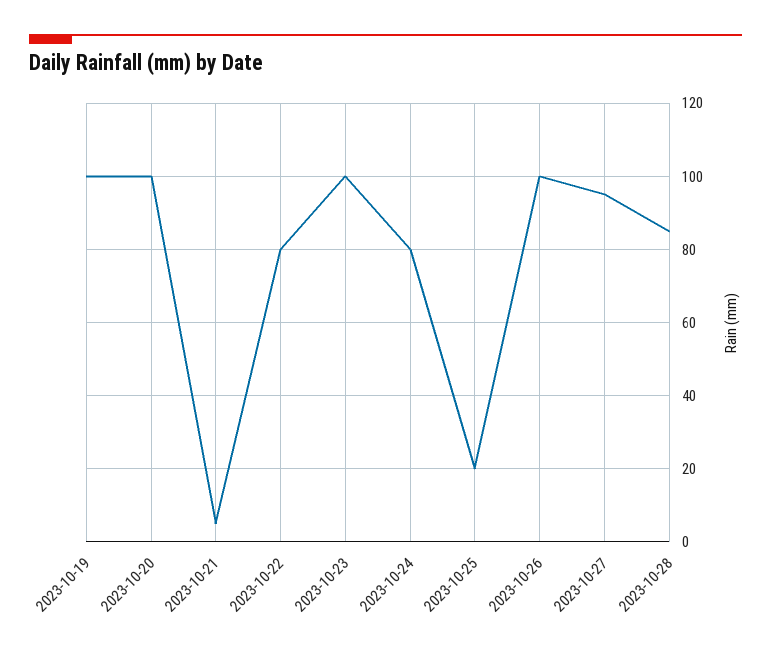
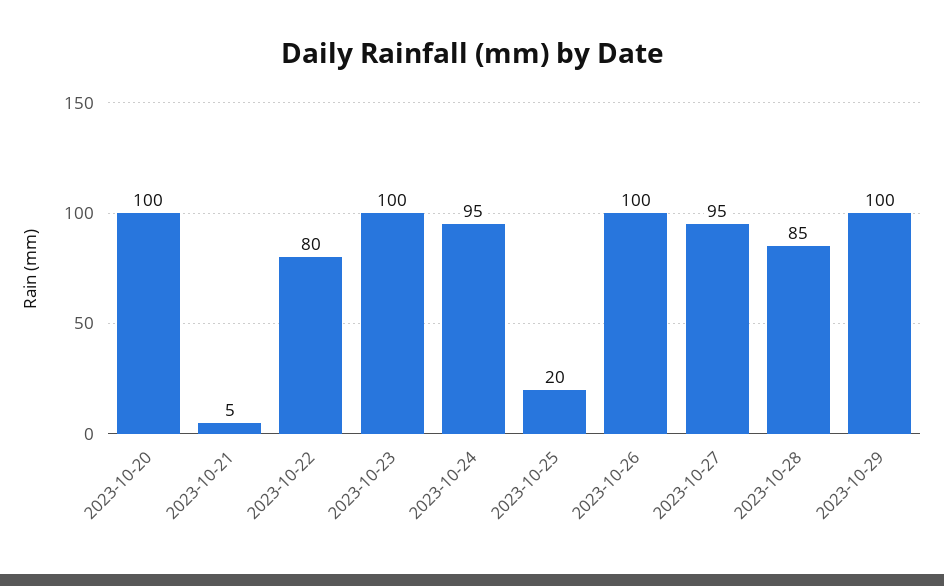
2023-10-19: 100 -> none
2023-10-24: 80 -> 95
2023-10-29: none -> 100

